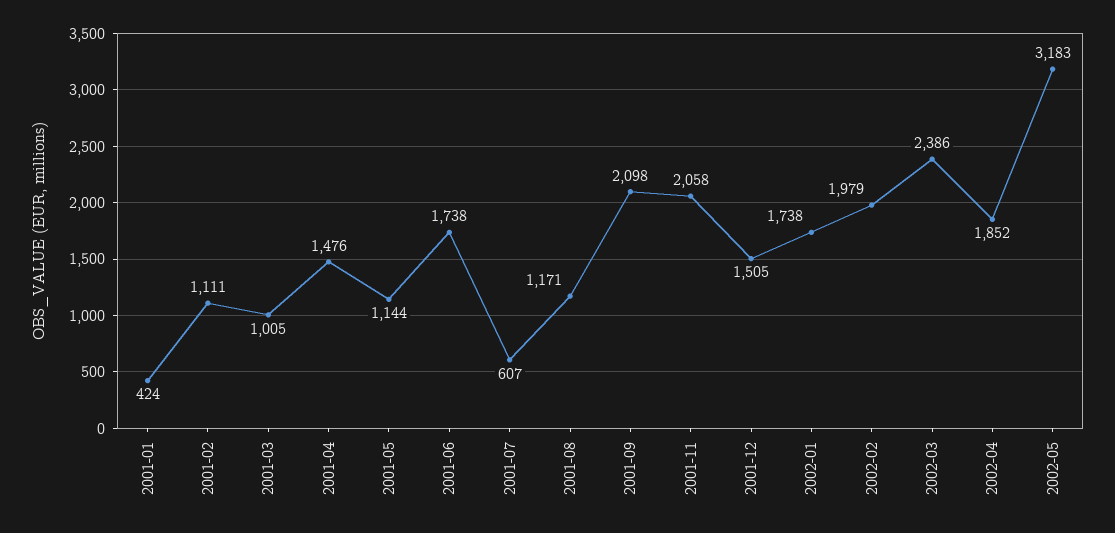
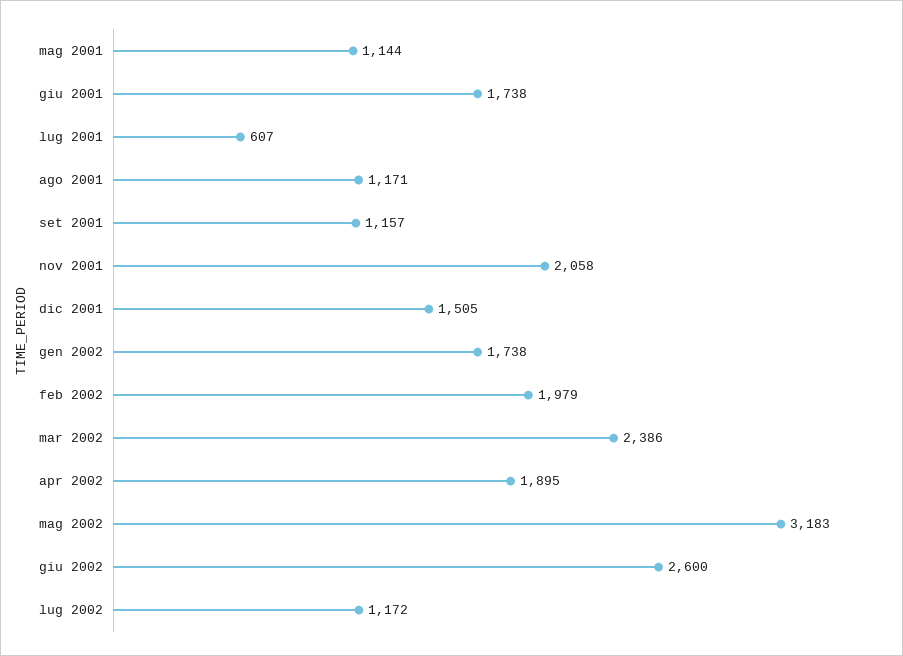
2001-01: 424 -> none
2001-02: 1111 -> none
2001-03: 1005 -> none
2001-04: 1476 -> none
2001-09: 2098 -> 1157
2002-04: 1852 -> 1895
giu 2002: none -> 2600
lug 2002: none -> 1172

